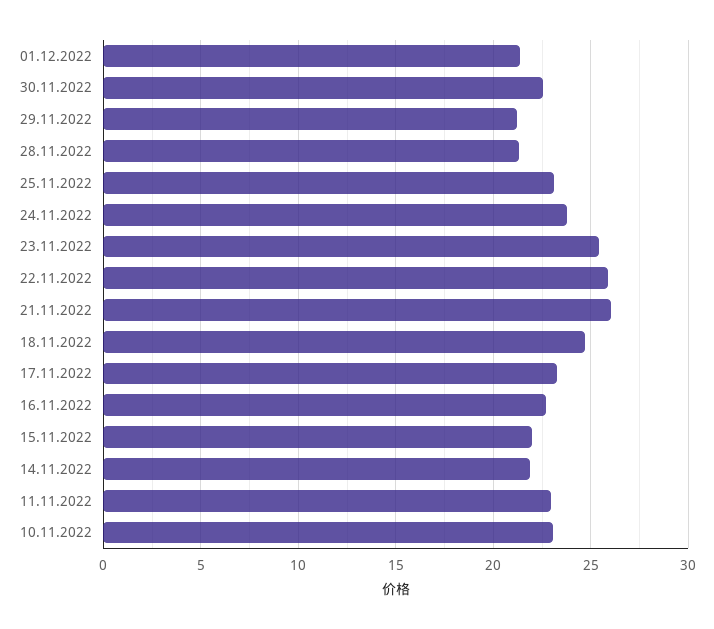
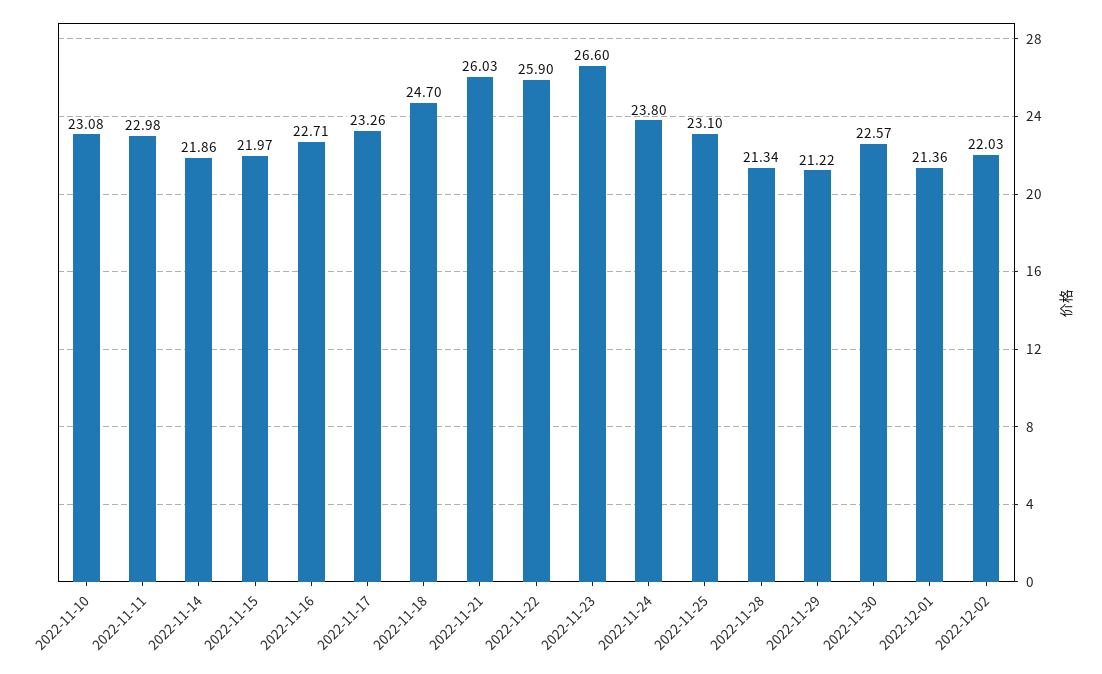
23.11.2022: 25.5 -> 26.6
2022-12-02: none -> 22.03

